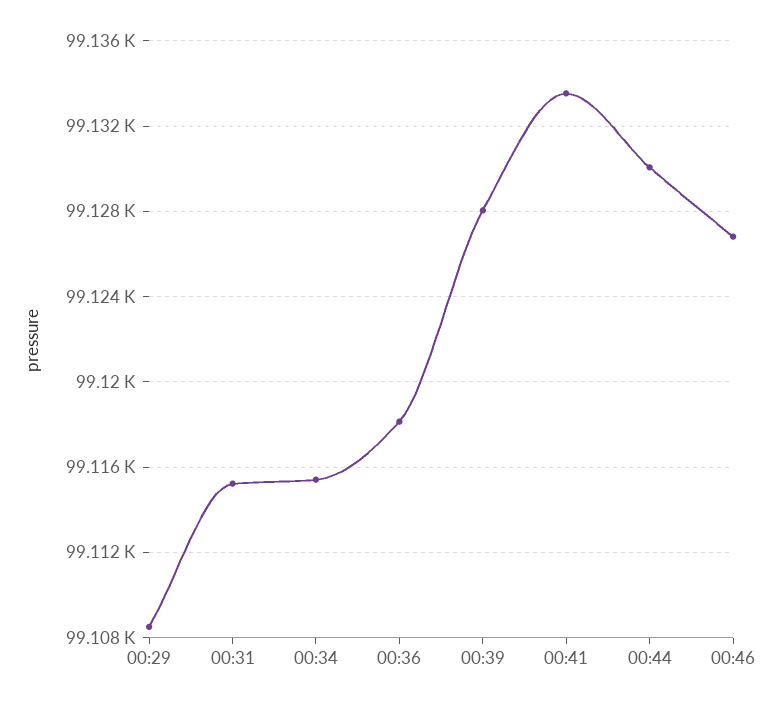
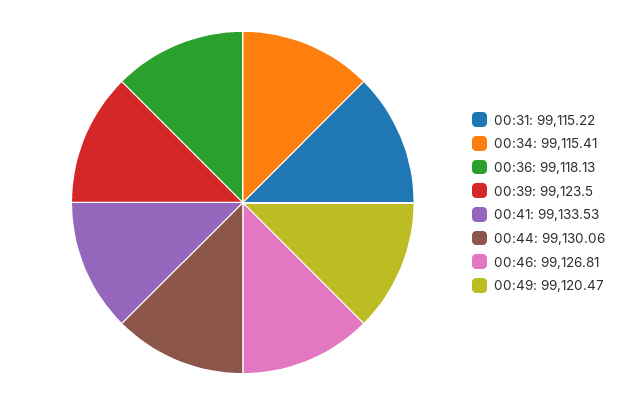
00:29: 99108.5 -> none
00:39: 99128 -> 99123.5
00:49: none -> 99120.47

